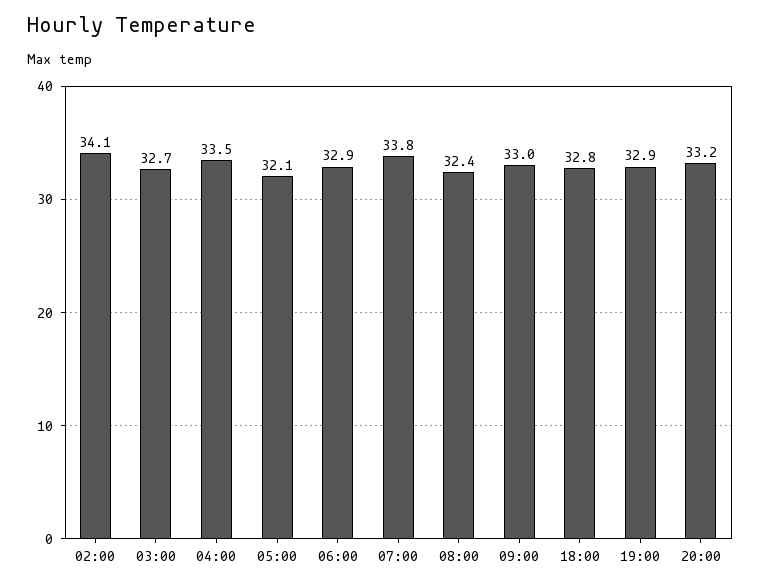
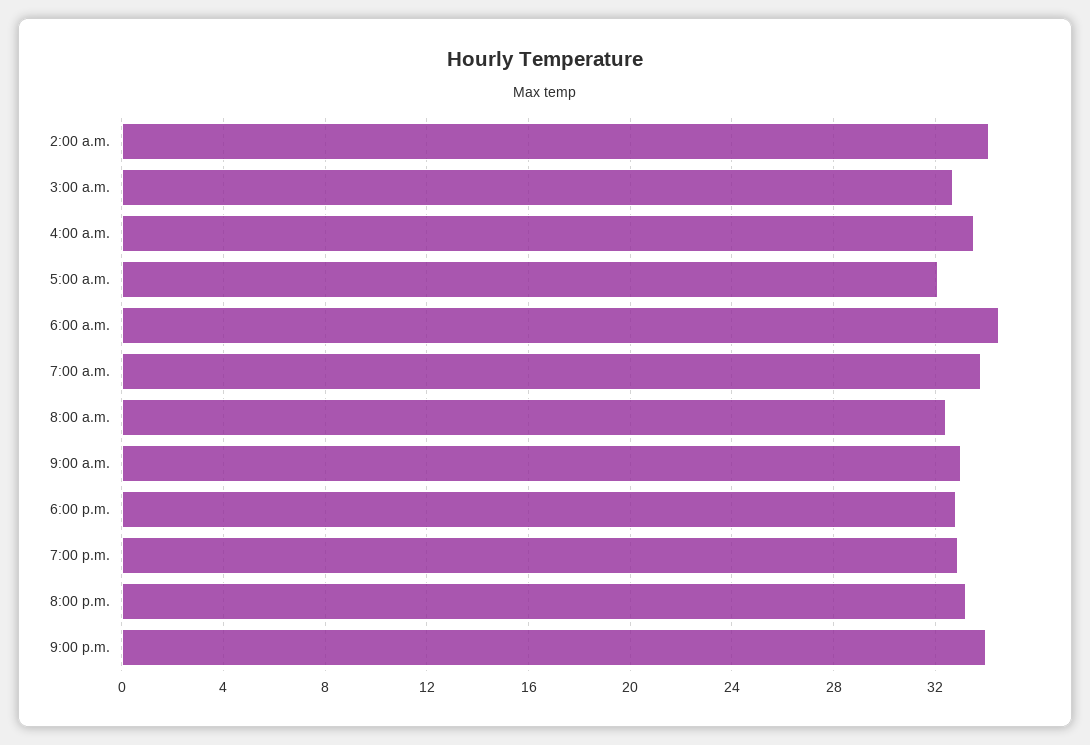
06:00: 32.9 -> 34.5
9:00 p.m.: none -> 34

